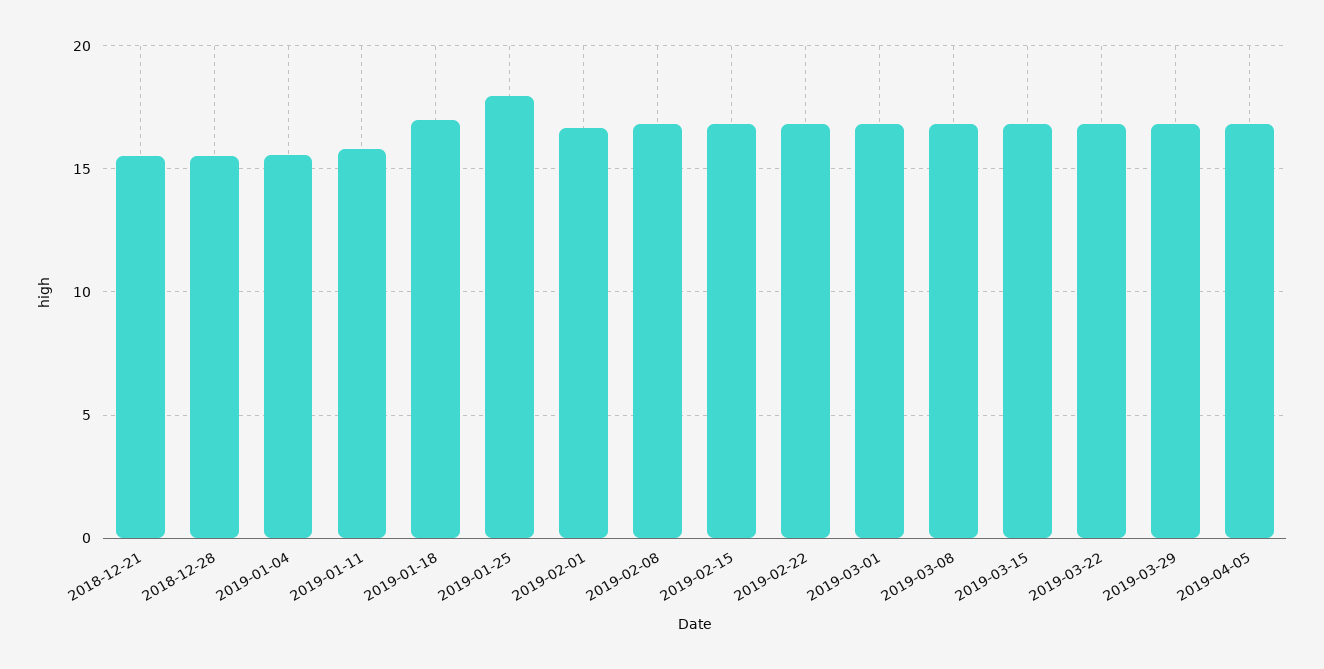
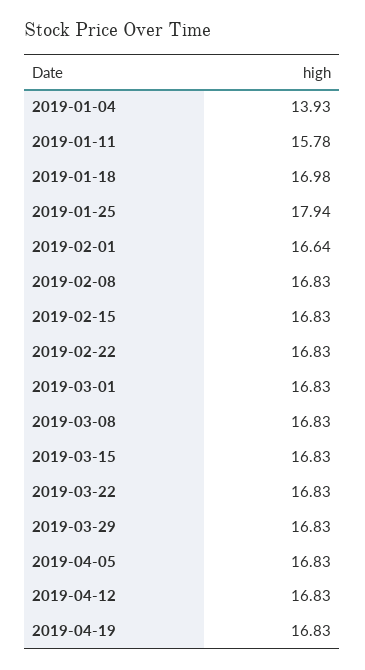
2018-12-21: 15.5 -> none
2018-12-28: 15.5 -> none
2019-01-04: 15.5 -> 13.93
2019-04-12: none -> 16.83
2019-04-19: none -> 16.83

